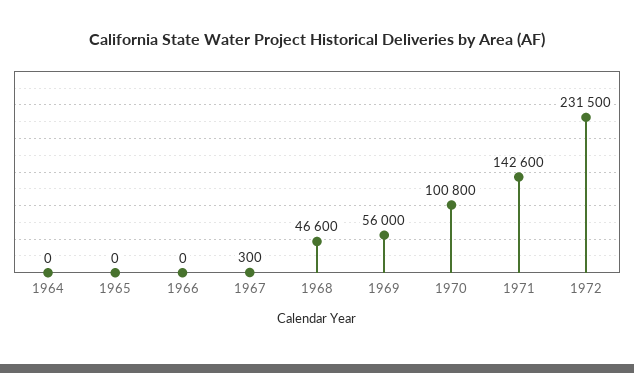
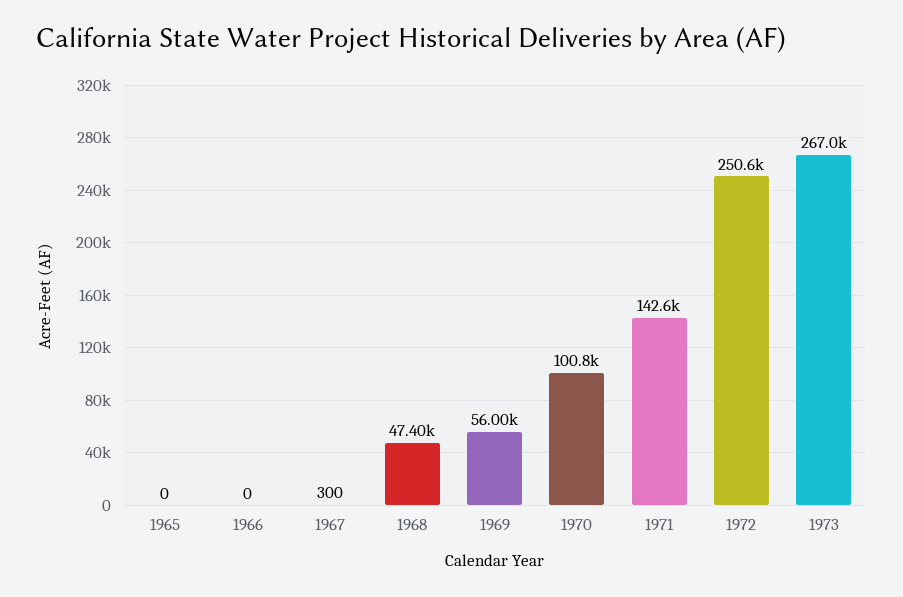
1964: 0 -> none
1968: 46600 -> 47400
1972: 231500 -> 250600
1973: none -> 267000

